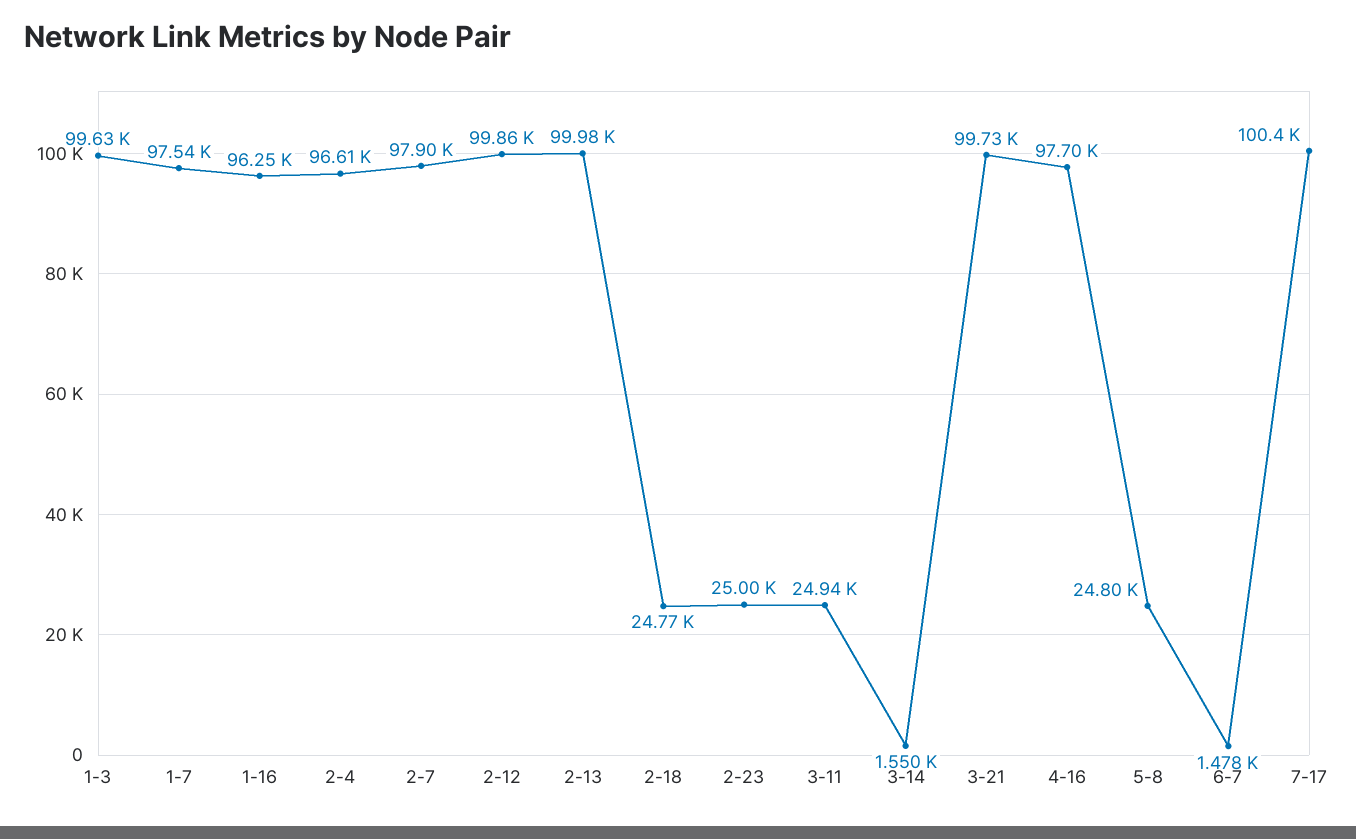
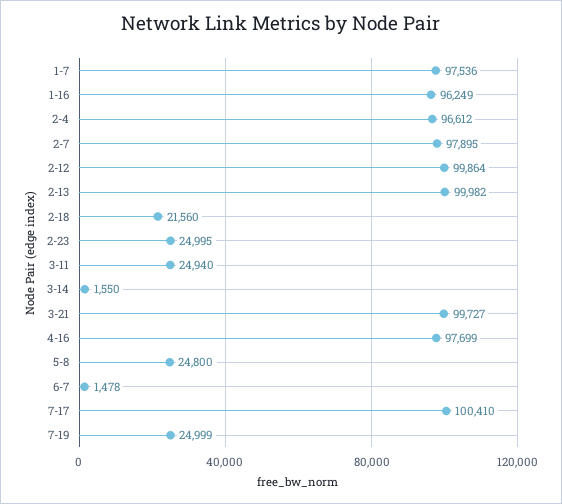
1-3: 99630 -> none
2-18: 24770 -> 21560
7-19: none -> 24999

